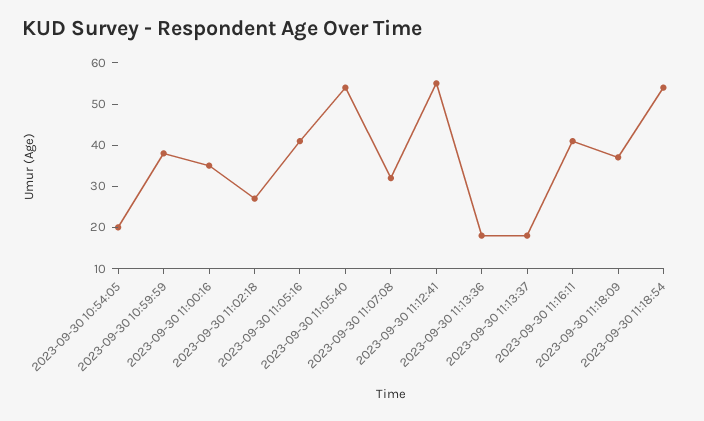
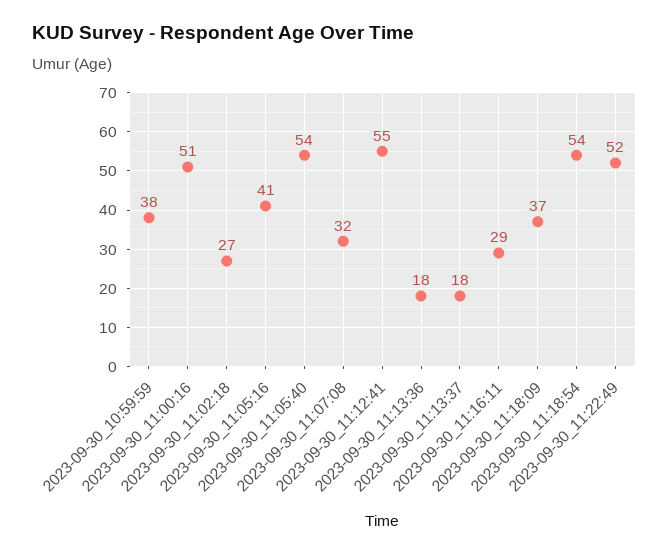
2023-09-30 10:54:05: 20 -> none
2023-09-30 11:00:16: 35 -> 51
2023-09-30 11:16:11: 40 -> 29
2023-09-30_11:22:49: none -> 52

